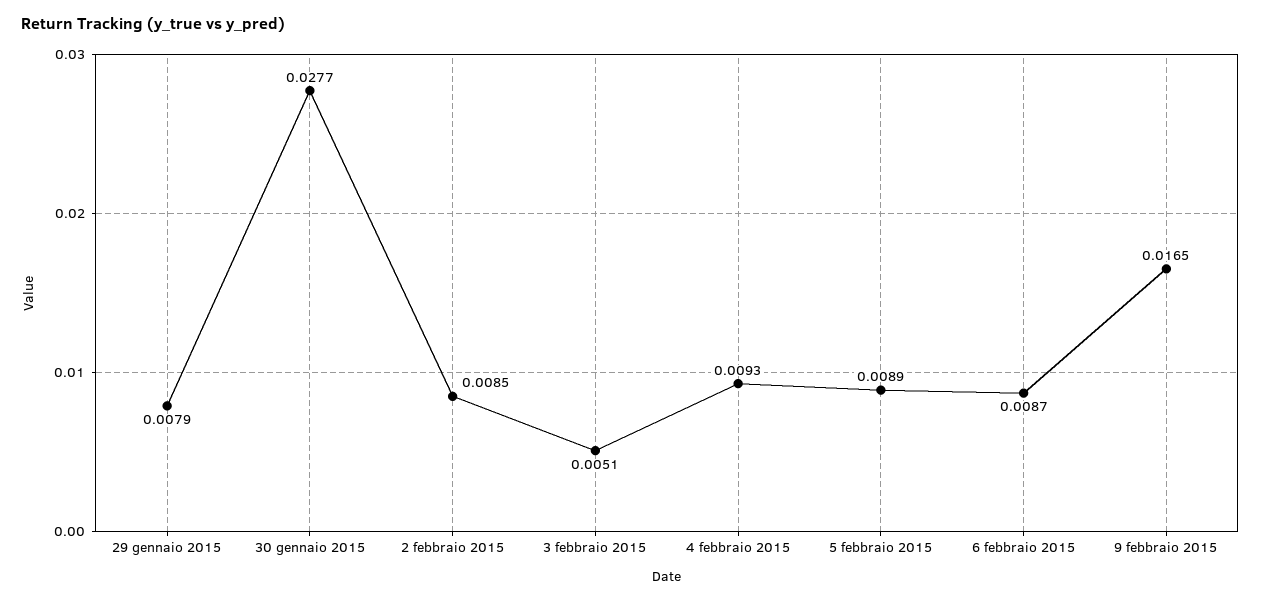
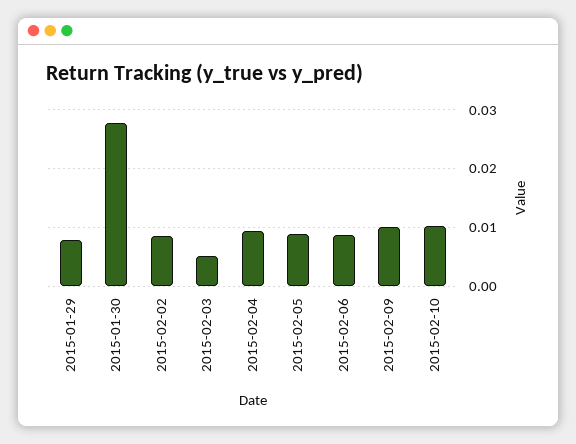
9 febbraio 2015: 0.0165 -> 0.01
2015-02-10: none -> 0.01

